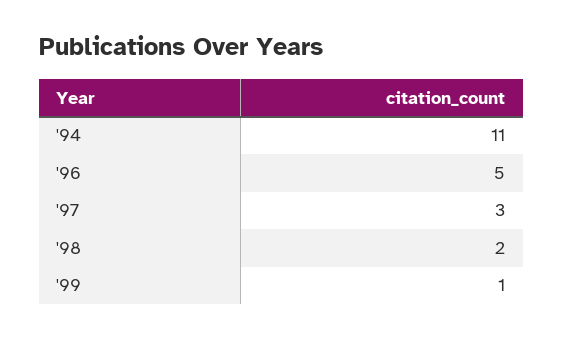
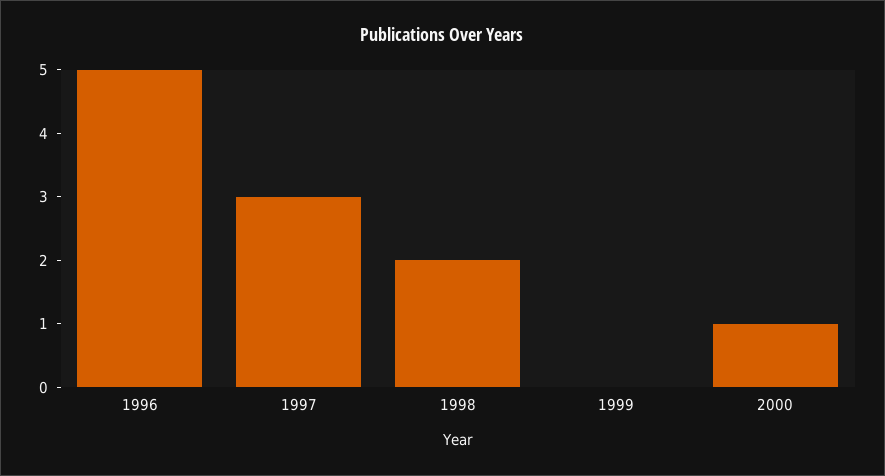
'94: 11 -> none
'99: 1 -> 0
2000: none -> 1

